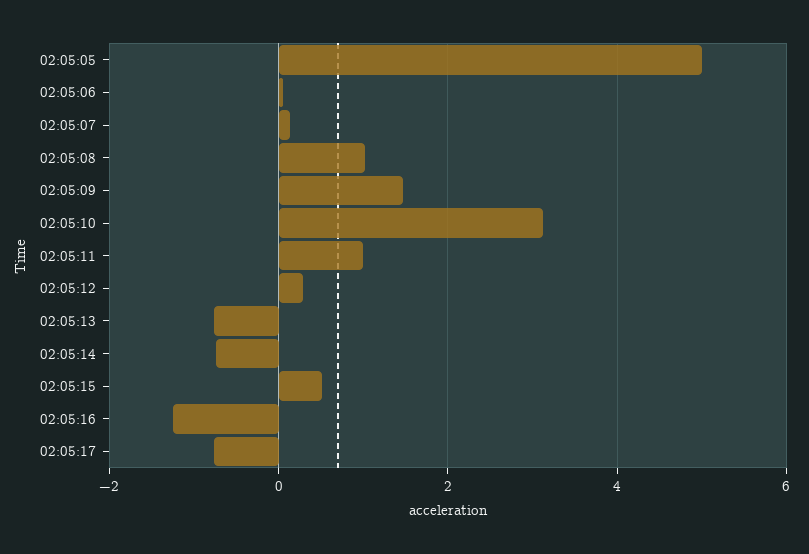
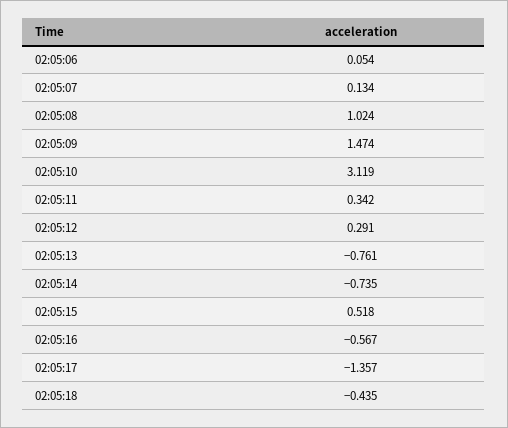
02:05:05: 5 -> none
02:05:11: 1 -> 0.342
02:05:16: -1.2 -> -0.567
02:05:17: -0.8 -> -1.357
02:05:18: none -> -0.435

